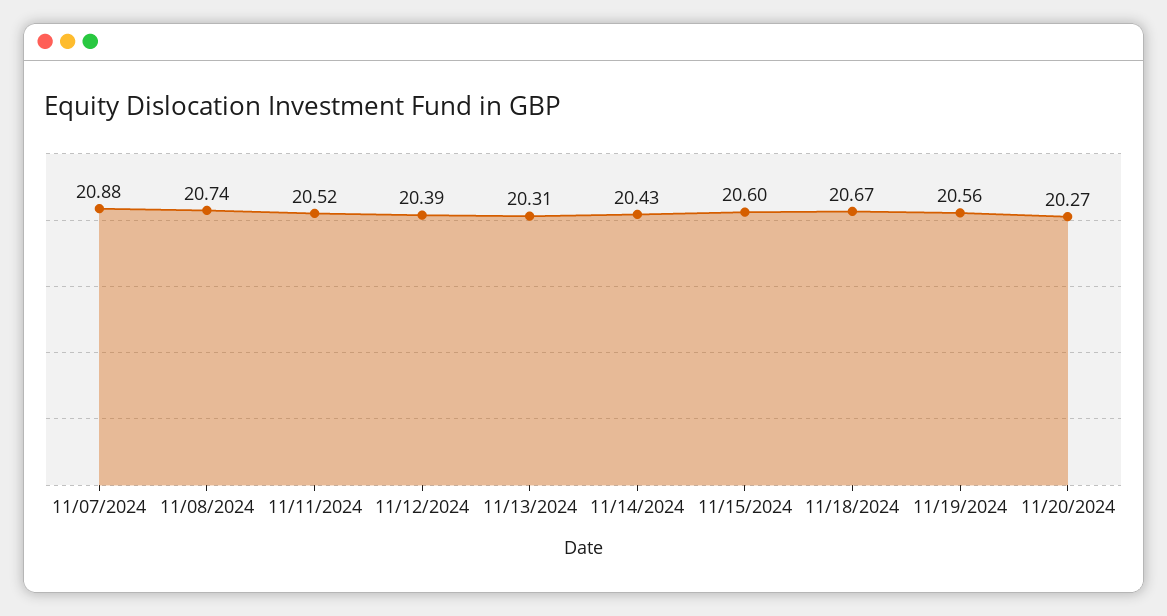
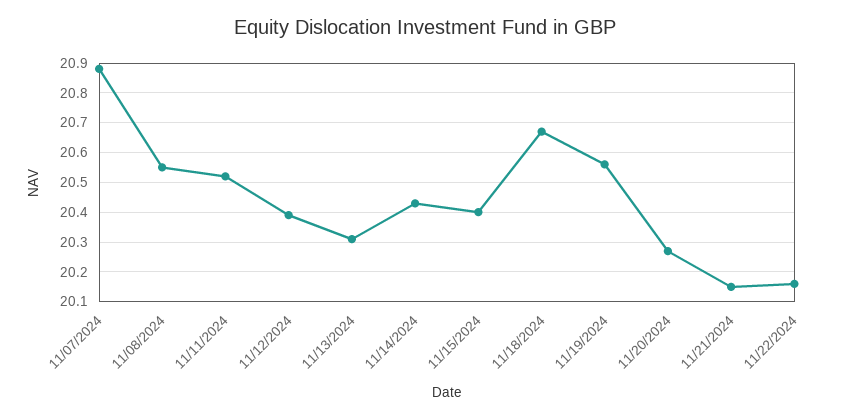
11/08/2024: 20.74 -> 20.55
11/15/2024: 20.6 -> 20.4
11/21/2024: none -> 20.15
11/22/2024: none -> 20.15

